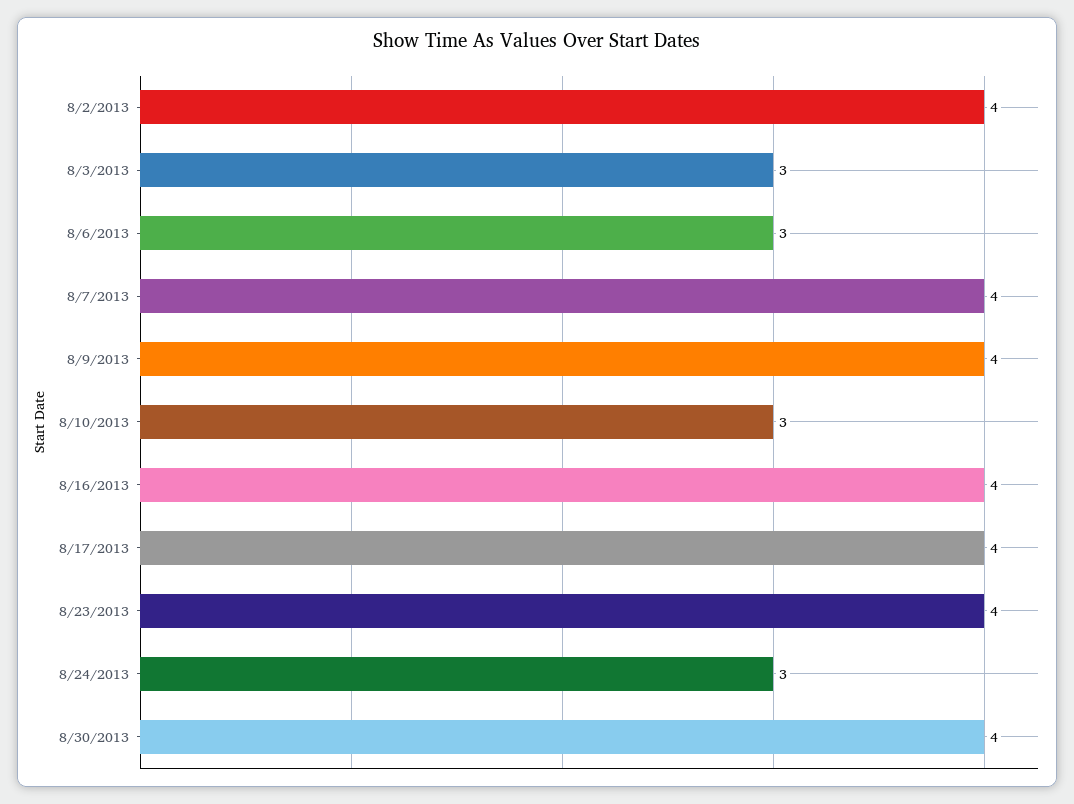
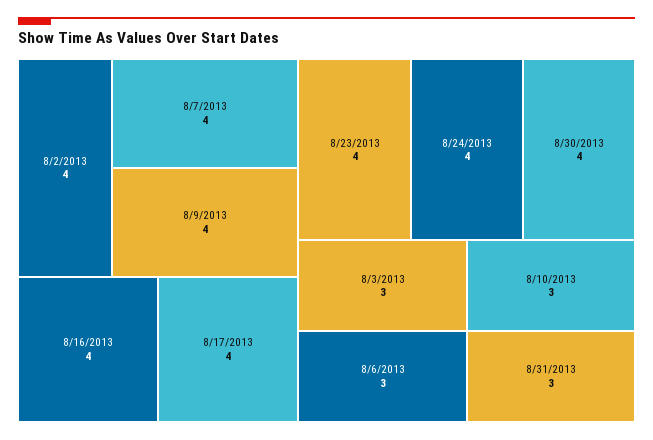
8/24/2013: 3 -> 4
8/31/2013: none -> 3

